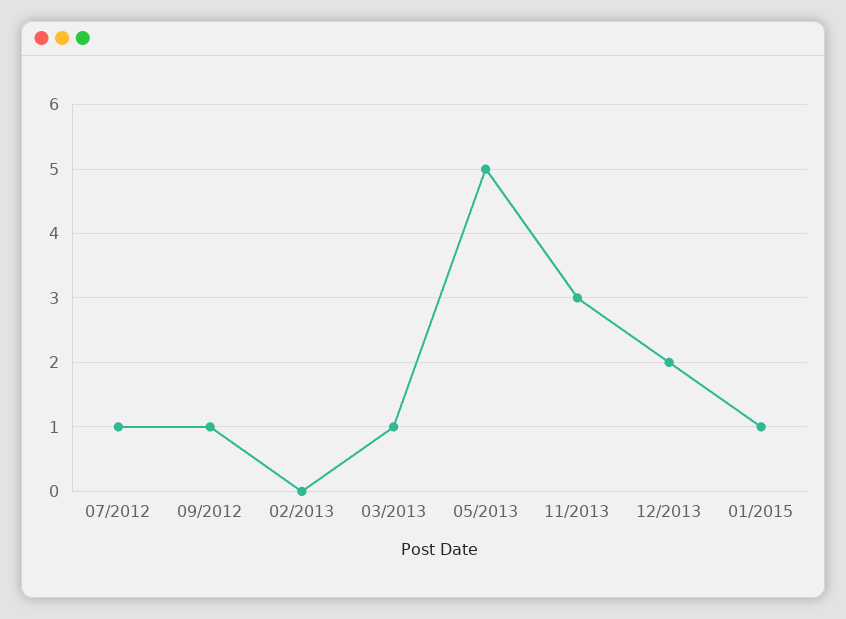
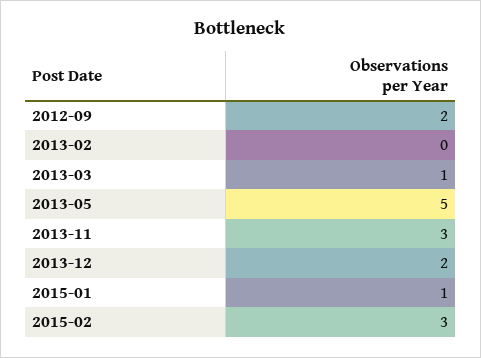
07/2012: 1 -> none
09/2012: 1 -> 2
2015-02: none -> 3

